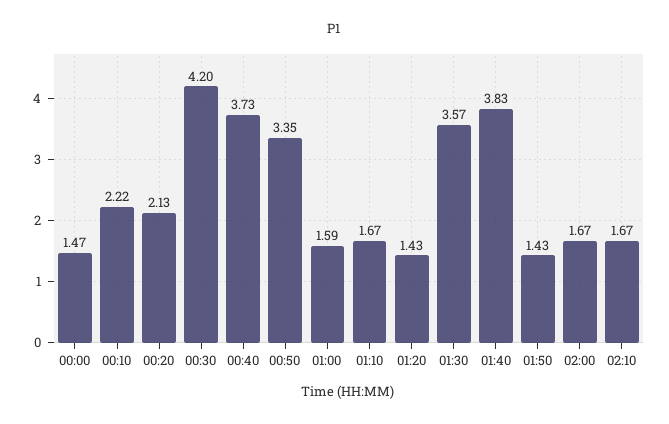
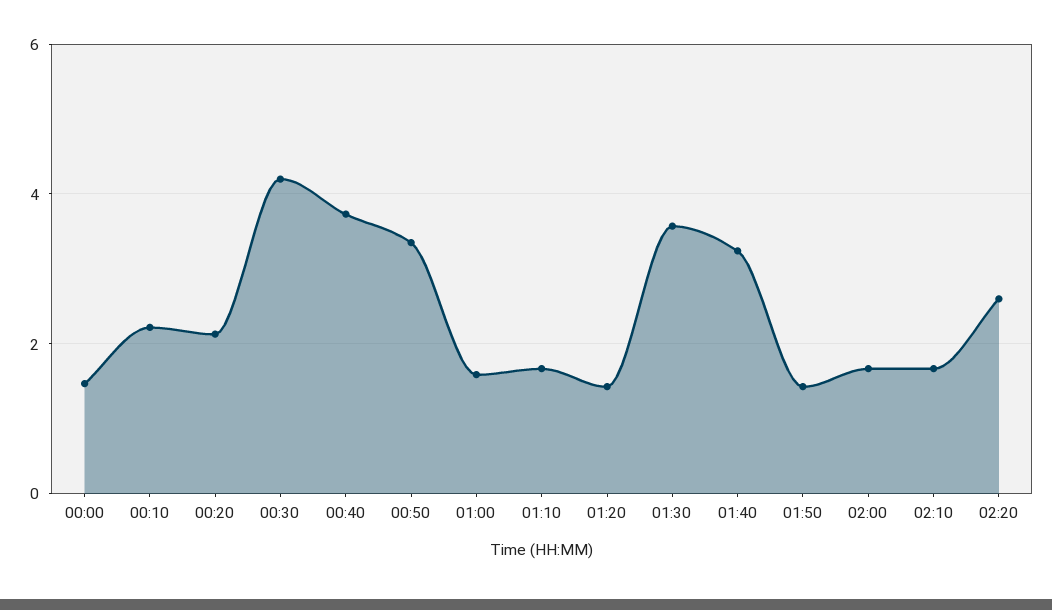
01:40: 3.83 -> 3.2
02:20: none -> 2.6

